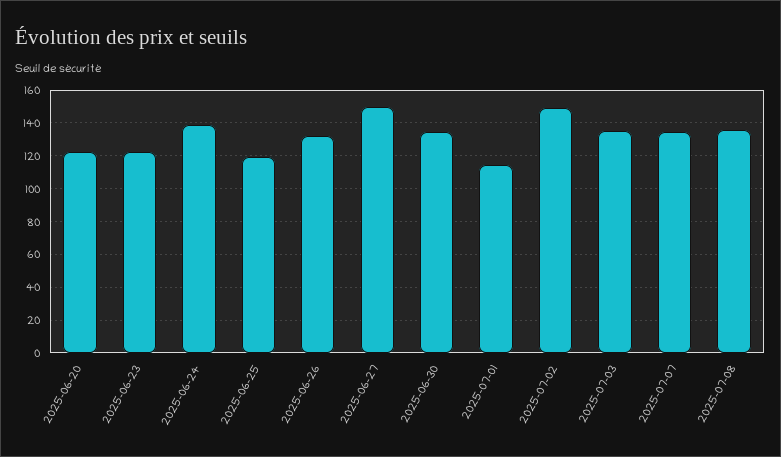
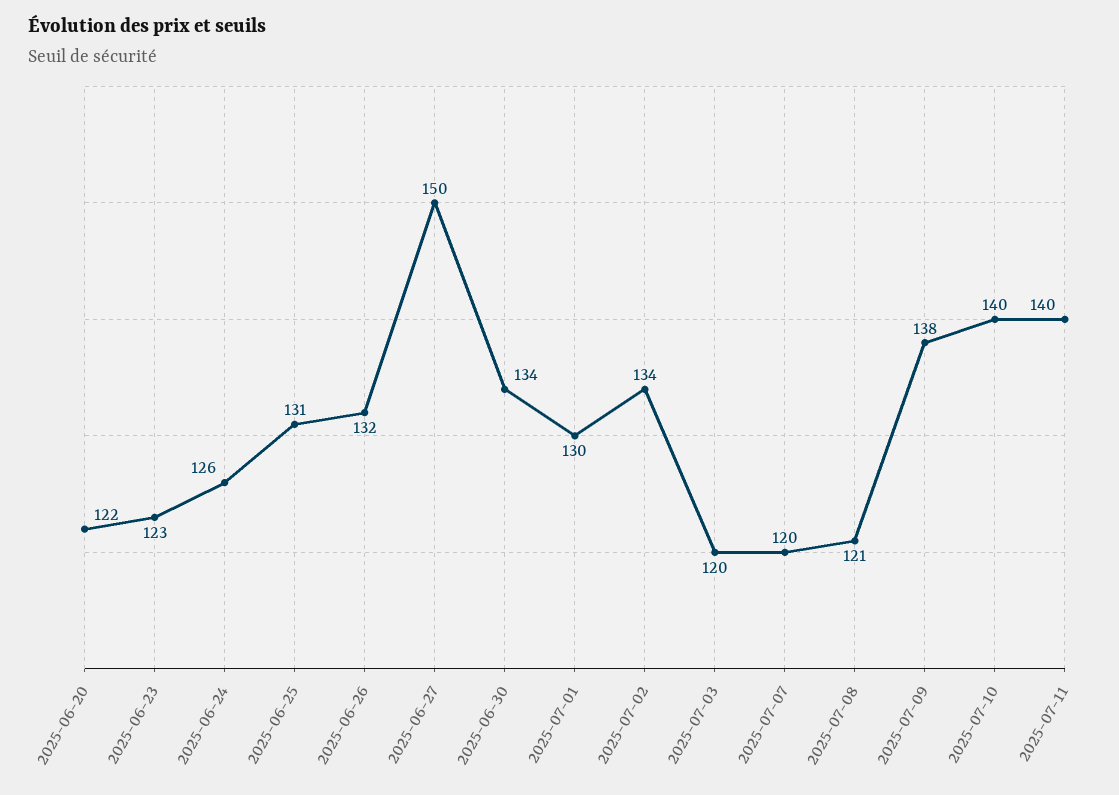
2025-06-24: 140 -> 126
2025-06-25: 120 -> 131
2025-07-01: 115 -> 130
2025-07-02: 150 -> 134
2025-07-03: 135 -> 120
2025-07-07: 135 -> 120
2025-07-08: 135 -> 121
2025-07-09: none -> 138
2025-07-10: none -> 140
2025-07-11: none -> 140

